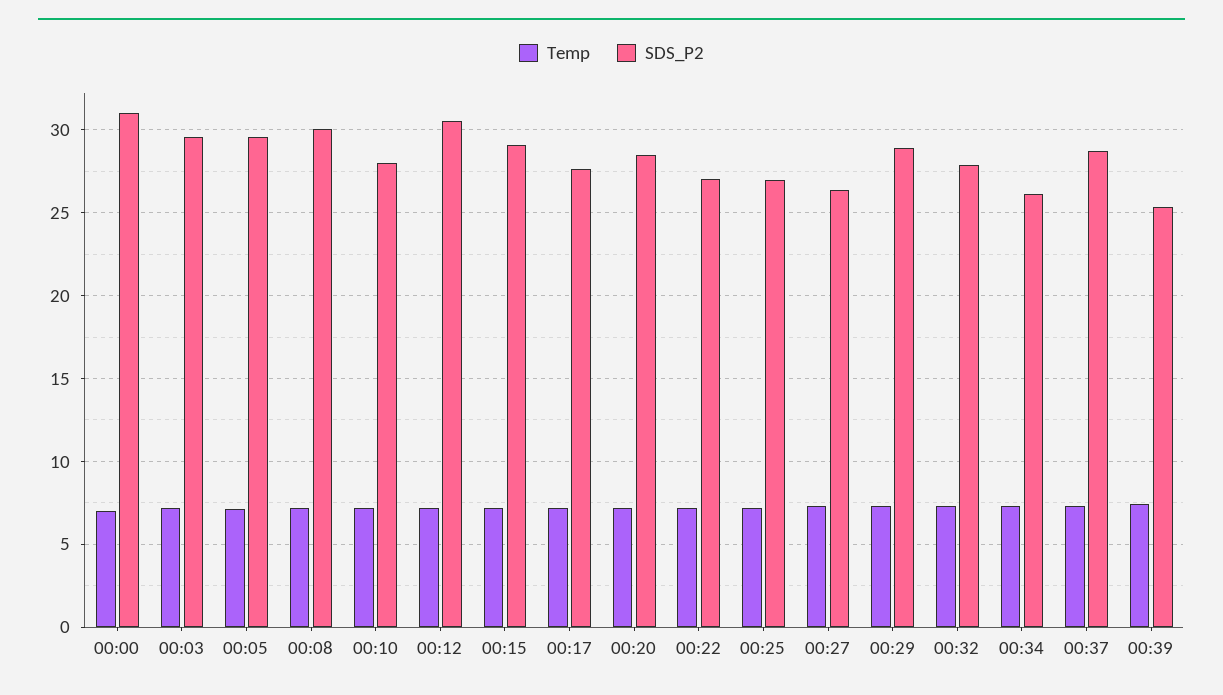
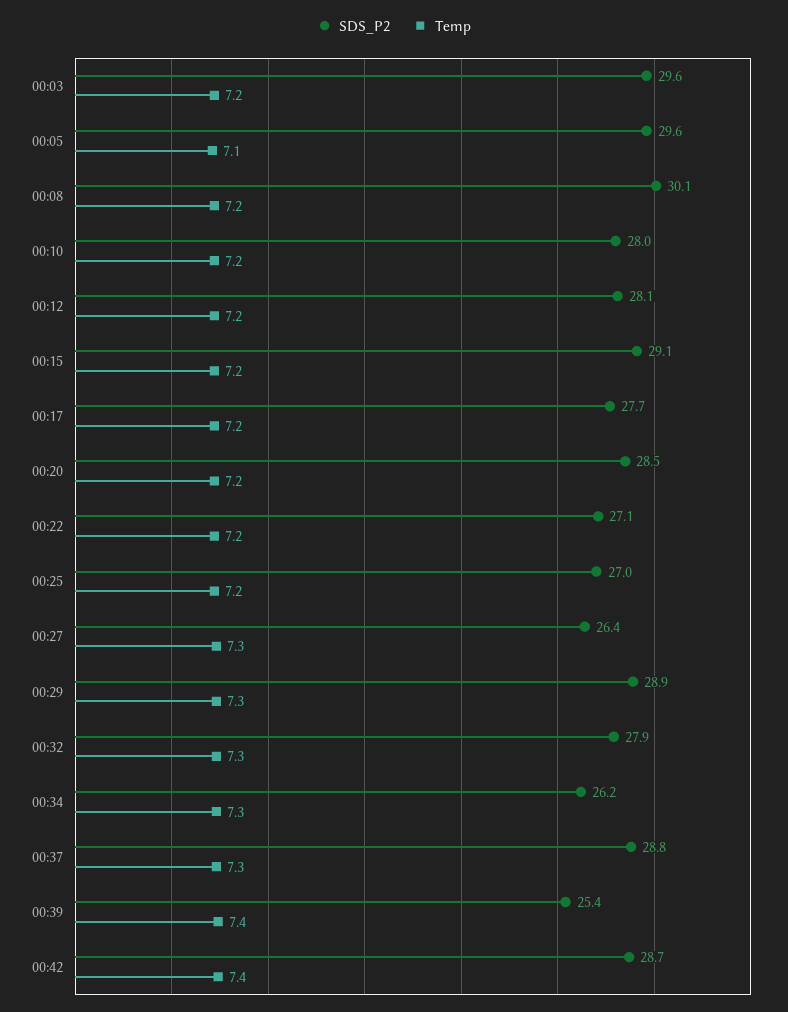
Temp, 00:00: 7 -> none
SDS_P2, 00:00: 31 -> none
SDS_P2, 00:12: 30.5 -> 28.1
SDS_P2, 00:42: none -> 28.7
Temp, 00:42: none -> 7.4

